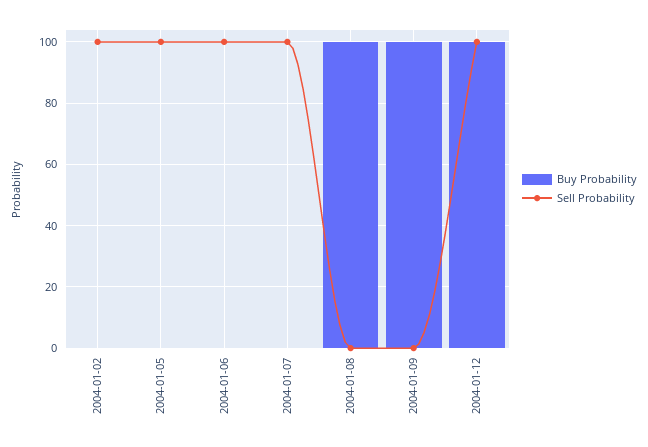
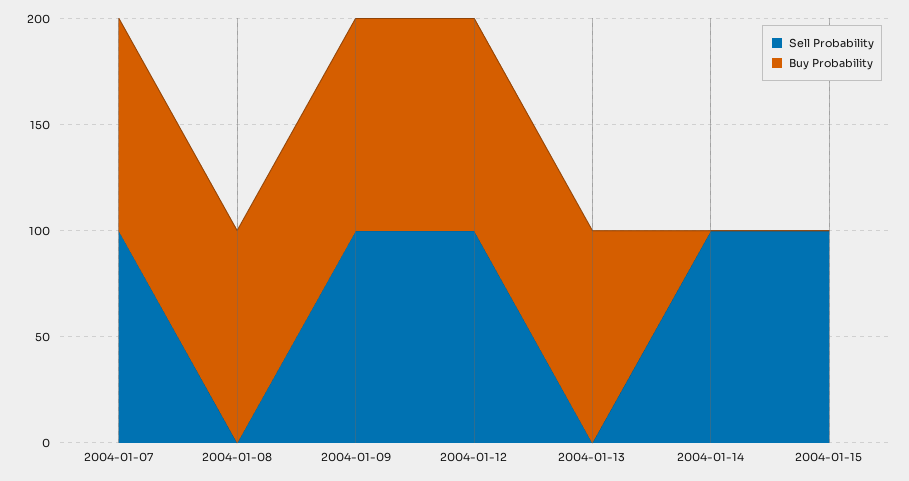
Buy Probability, 2004-01-02: 0 -> none
Sell Probability, 2004-01-02: 100 -> none
Buy Probability, 2004-01-05: 0 -> none
Sell Probability, 2004-01-05: 100 -> none
Buy Probability, 2004-01-06: 0 -> none
Sell Probability, 2004-01-06: 100 -> none
Buy Probability, 2004-01-07: 0 -> 100
Sell Probability, 2004-01-09: 0 -> 100
Sell Probability, 2004-01-13: none -> 0
Buy Probability, 2004-01-13: none -> 100
Sell Probability, 2004-01-14: none -> 100
Buy Probability, 2004-01-14: none -> 0
Sell Probability, 2004-01-15: none -> 100
Buy Probability, 2004-01-15: none -> 0

